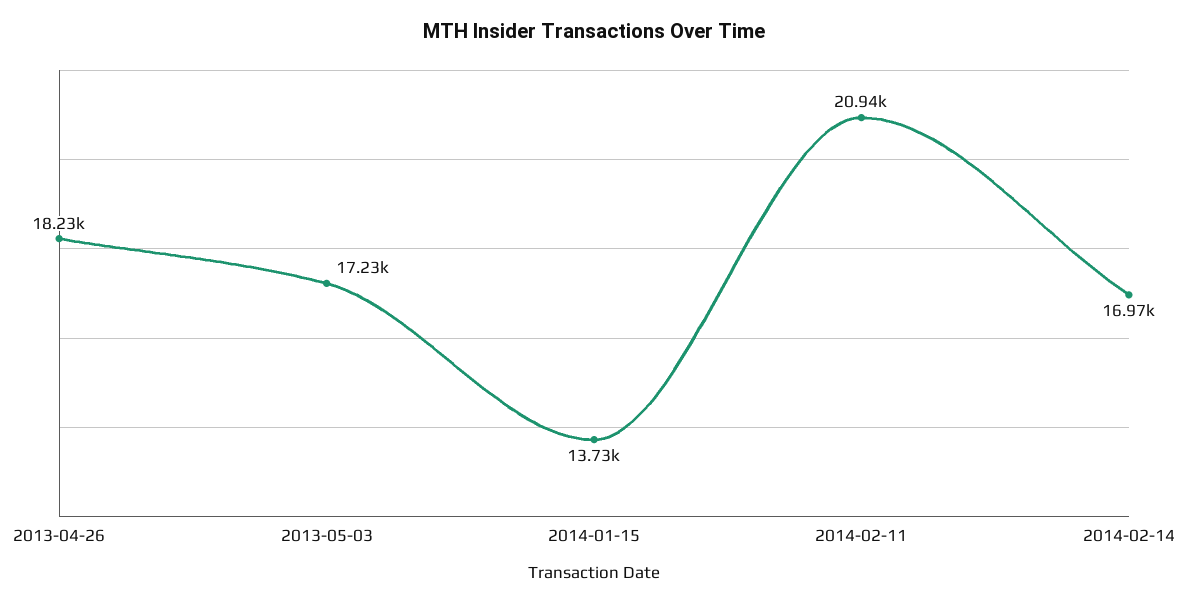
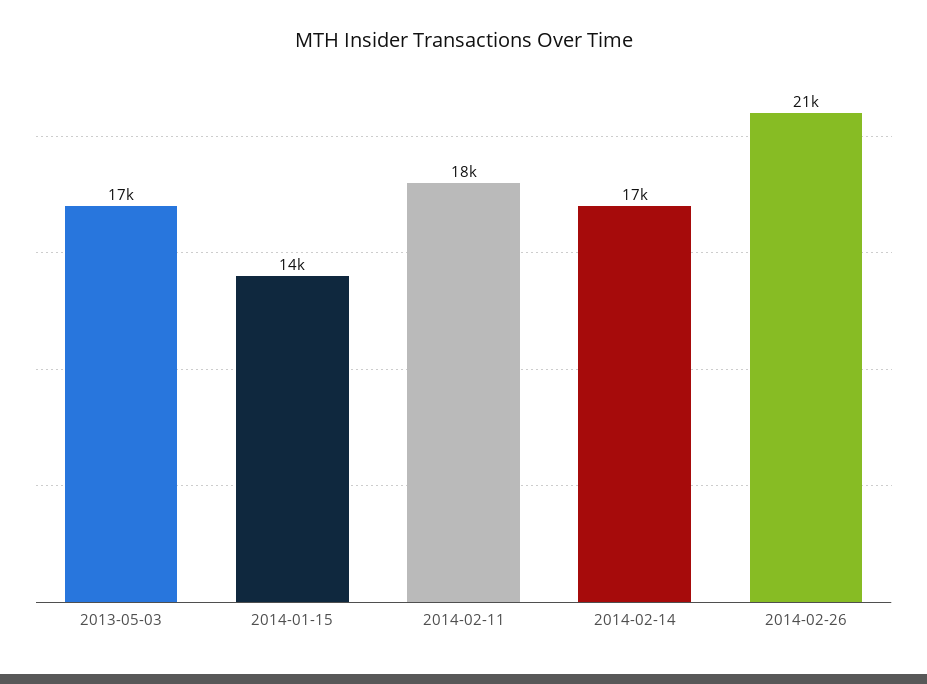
2013-04-26: 18230 -> none
2014-02-11: 20940 -> 18000
2014-02-26: none -> 21000

